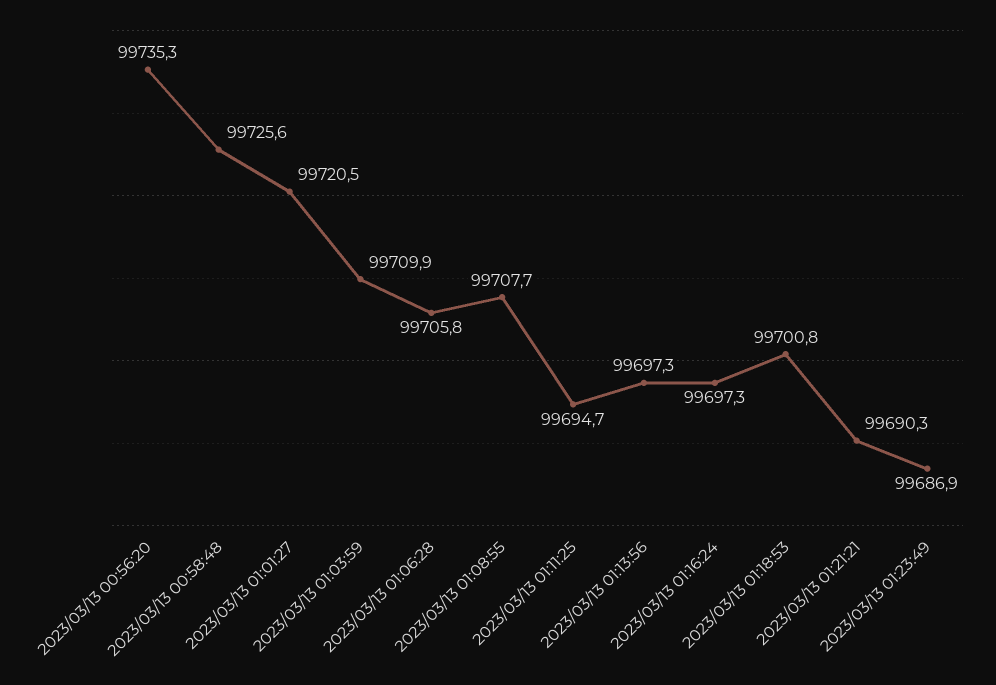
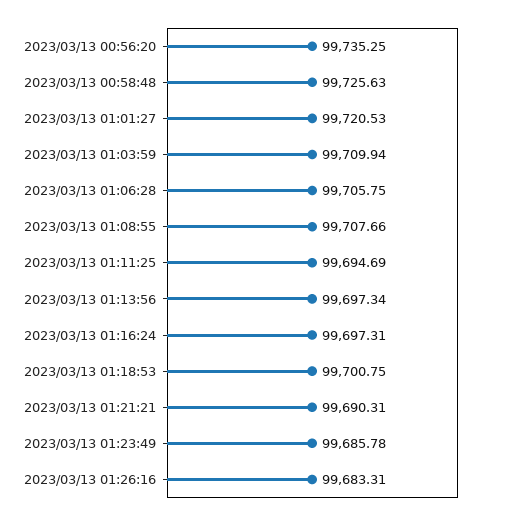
2023/03/13 01:23:49: 99686.9 -> 99685.78
2023/03/13 01:26:16: none -> 99683.31

